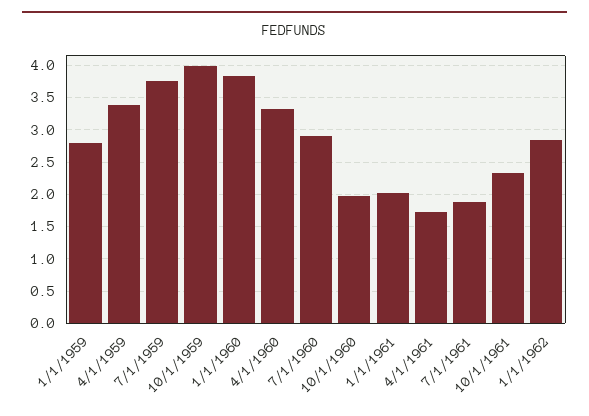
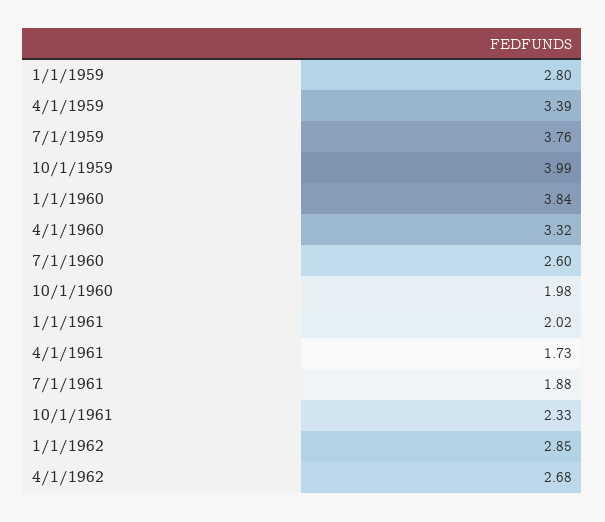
7/1/1960: 2.9 -> 2.6
4/1/1962: none -> 2.68

